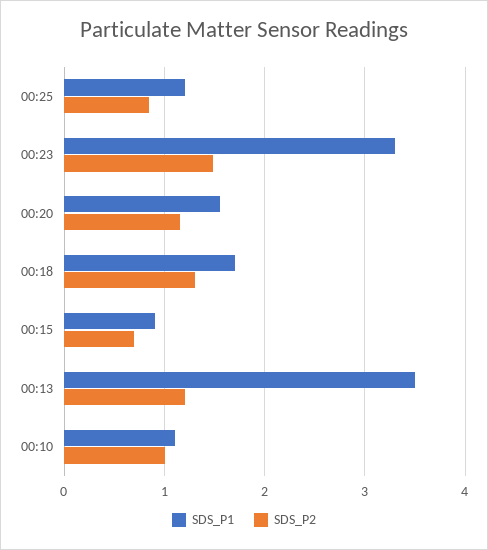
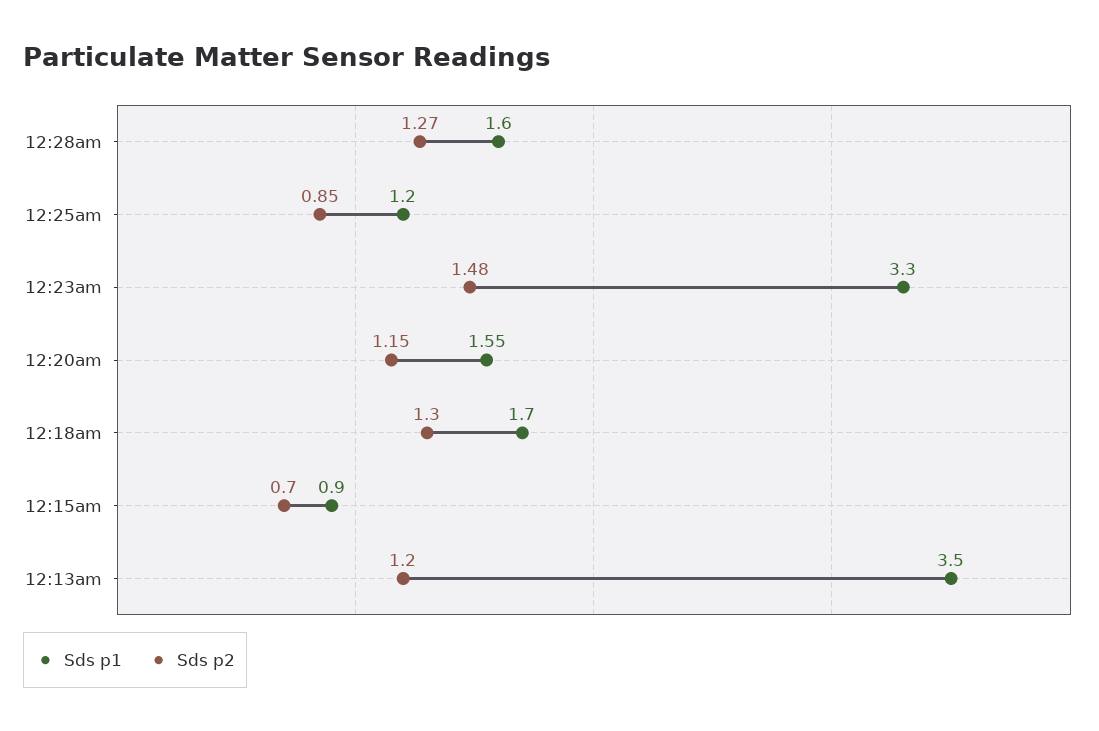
SDS_P1, 00:10: 1.1 -> none
SDS_P2, 00:10: 1 -> none
SDS_P1, 12:28am: none -> 1.6
SDS_P2, 12:28am: none -> 1.27

